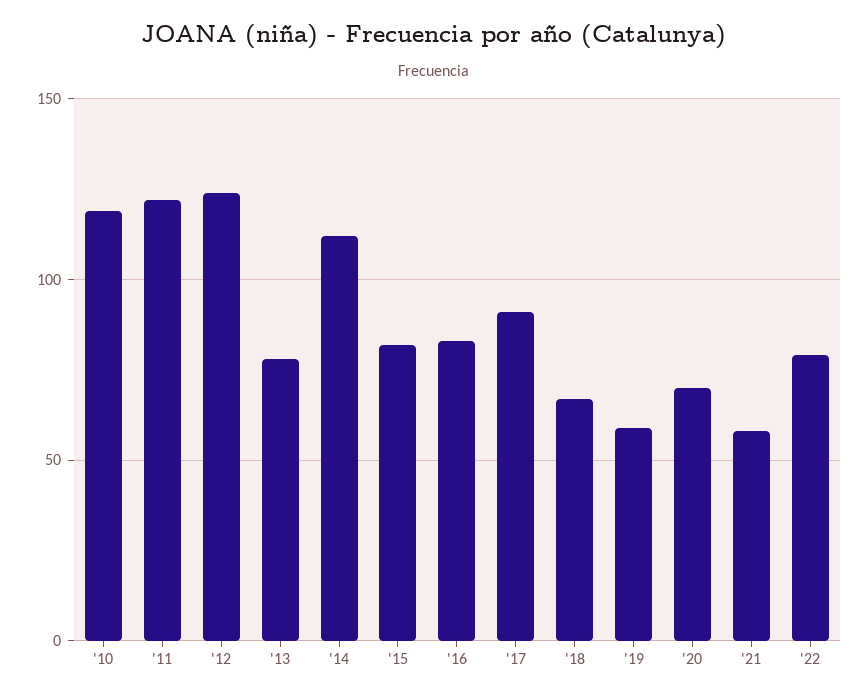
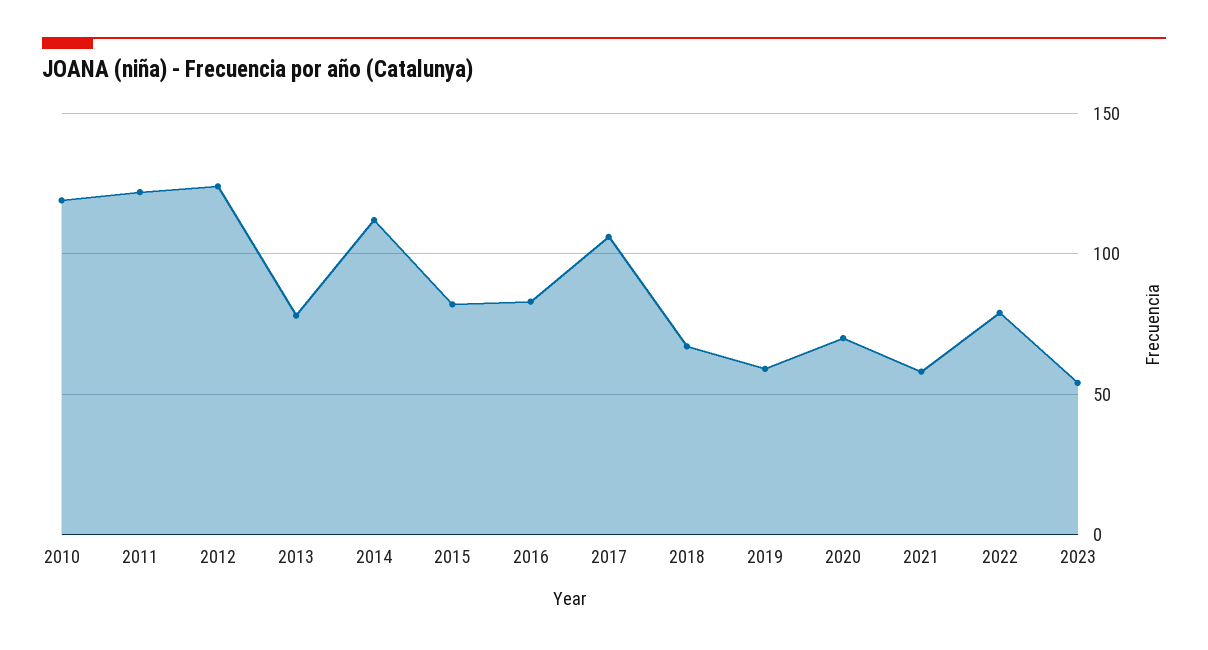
'17: 90 -> 105
2023: none -> 55

